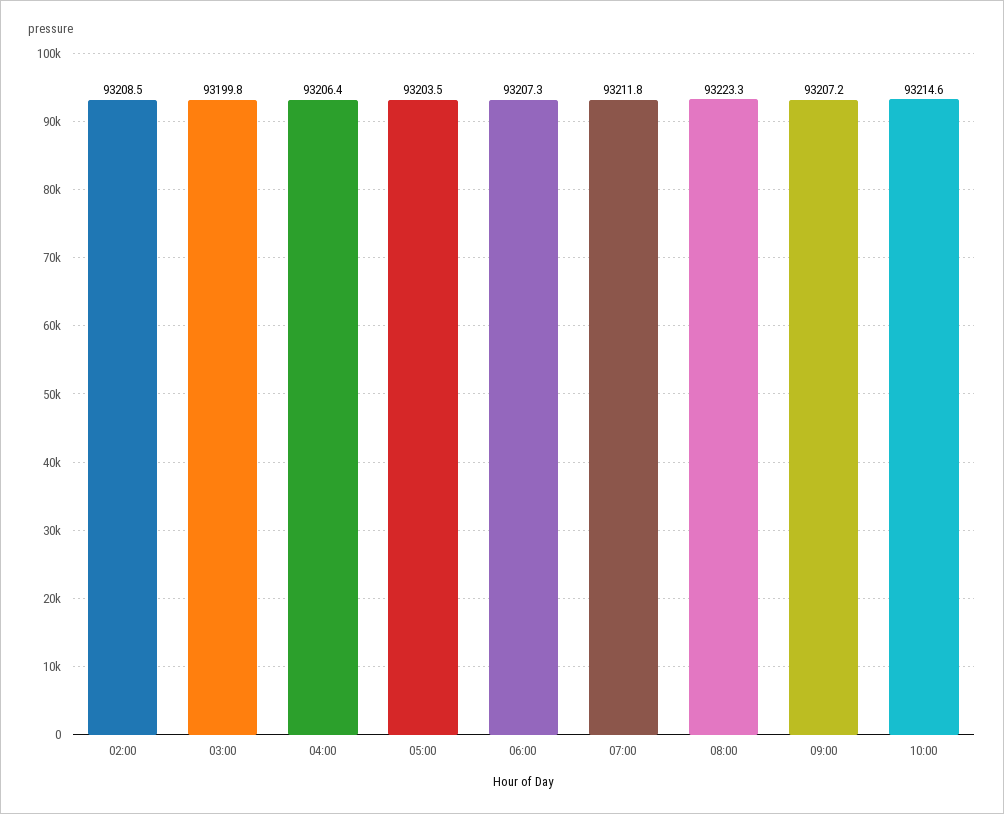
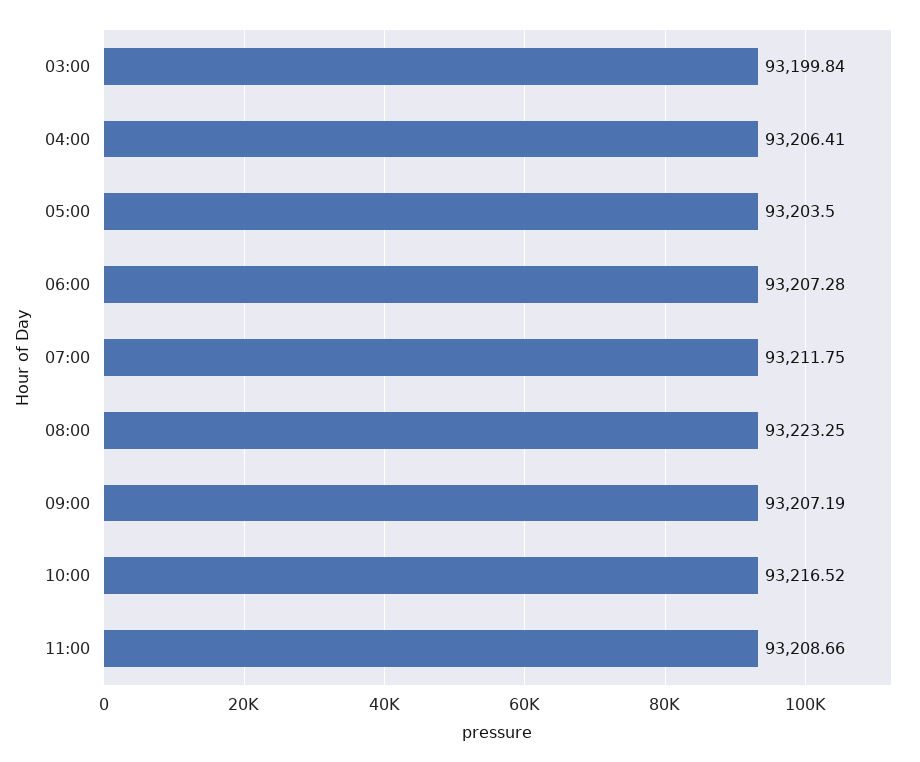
02:00: 93208.5 -> none
10:00: 93214.6 -> 93216.52
11:00: none -> 93208.66

